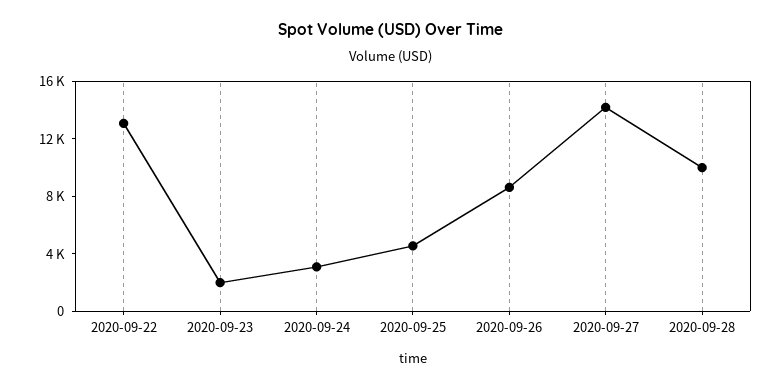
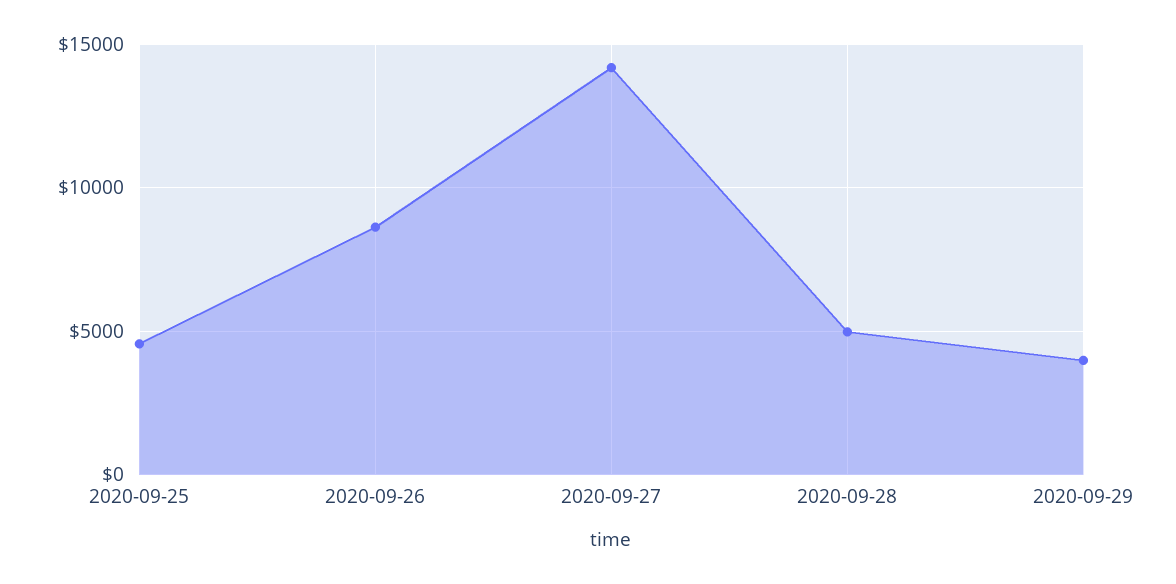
2020-09-22: 13000 -> none
2020-09-23: 2000 -> none
2020-09-24: 3000 -> none
2020-09-28: 10000 -> 5000
2020-09-29: none -> 4000

